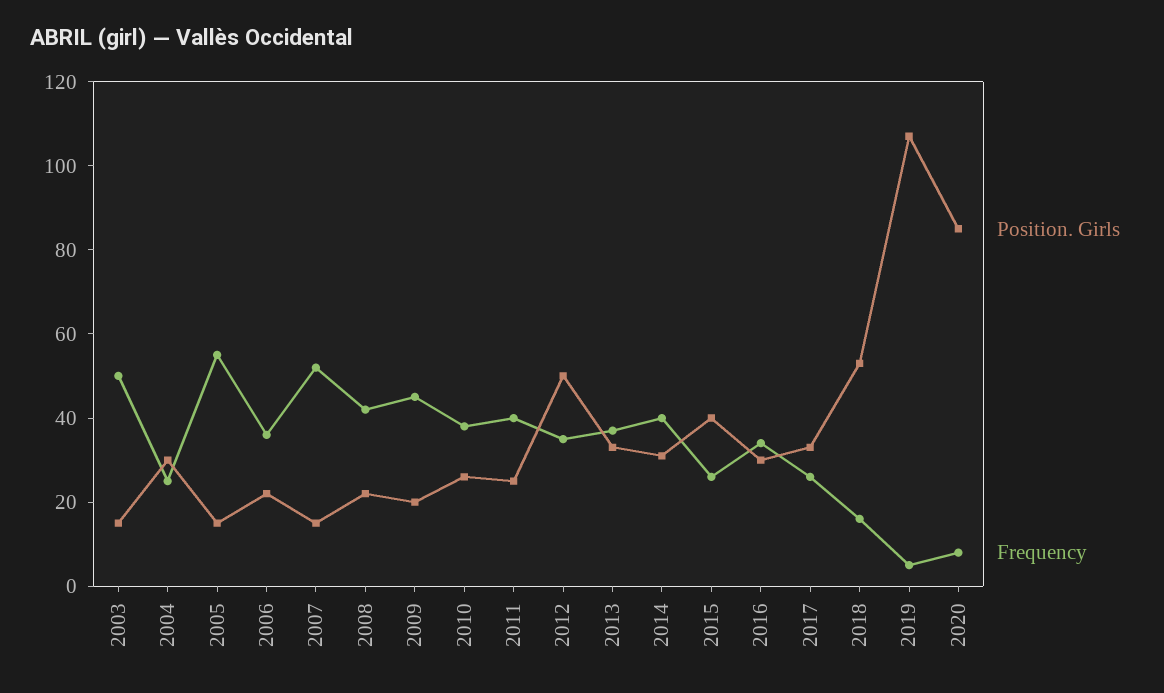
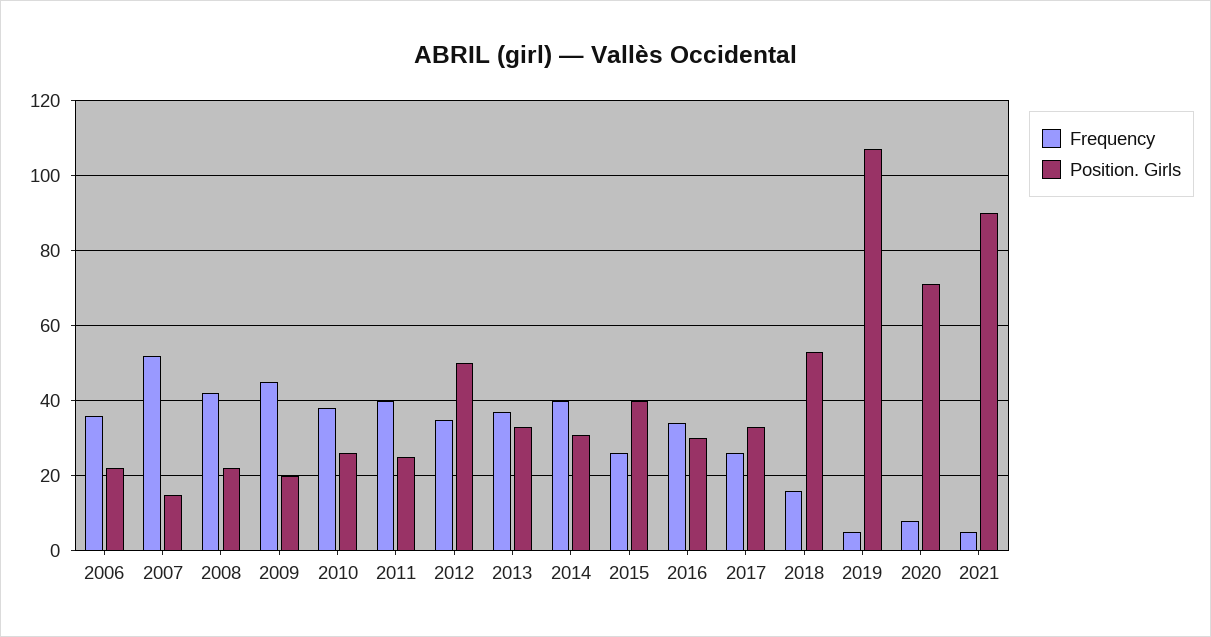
Position. Girls, 2003: 15 -> none
Frequency, 2003: 50 -> none
Position. Girls, 2004: 30 -> none
Frequency, 2004: 25 -> none
Position. Girls, 2005: 15 -> none
Frequency, 2005: 55 -> none
Position. Girls, 2020: 85 -> 70
Frequency, 2021: none -> 5
Position. Girls, 2021: none -> 90

